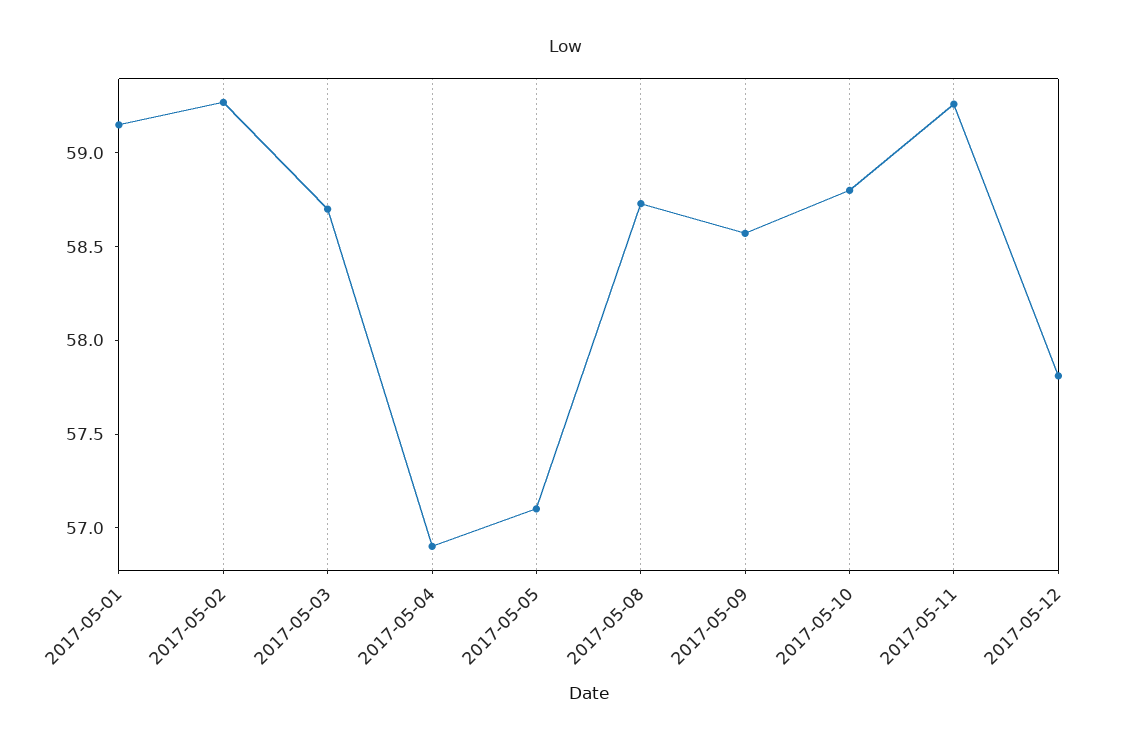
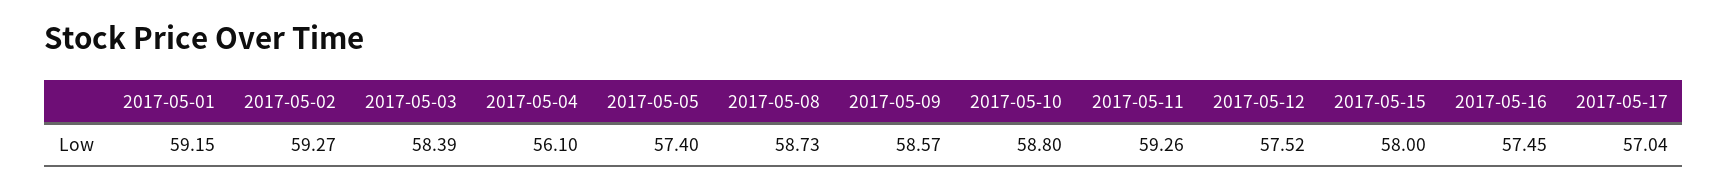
2017-05-03: 58.7 -> 58.39
2017-05-04: 56.9 -> 56.1
2017-05-05: 57.1 -> 57.4
2017-05-12: 57.8 -> 57.52
2017-05-15: none -> 58
2017-05-16: none -> 57.45
2017-05-17: none -> 57.04

